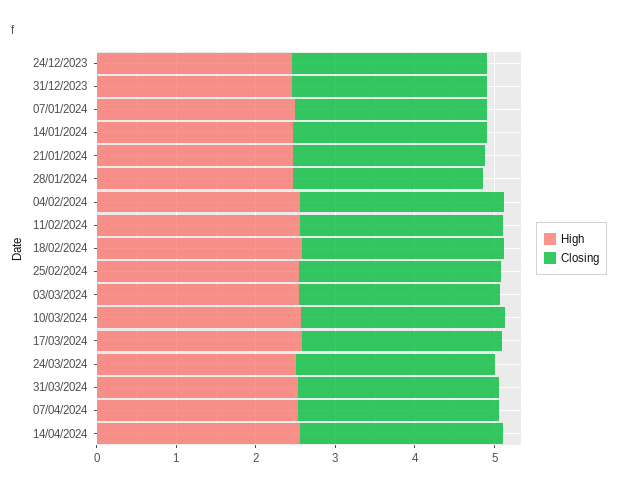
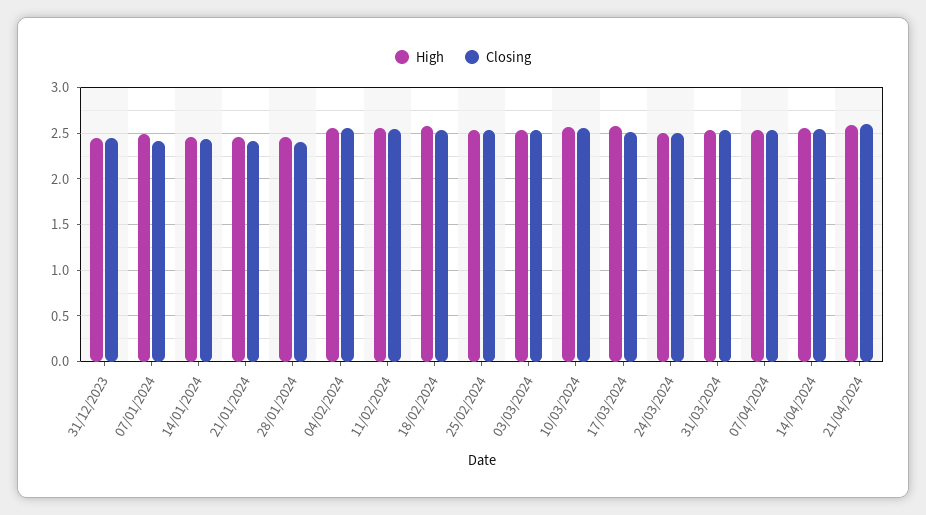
High, 24/12/2023: 2.4 -> none
Closing, 24/12/2023: 2.4 -> none
High, 21/04/2024: none -> 2.6
Closing, 21/04/2024: none -> 2.6

